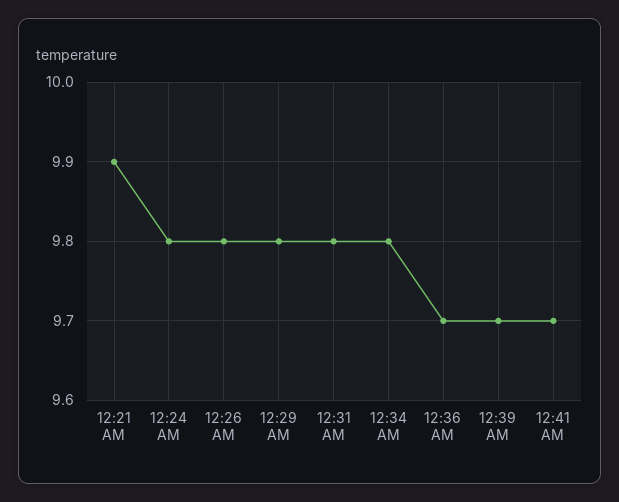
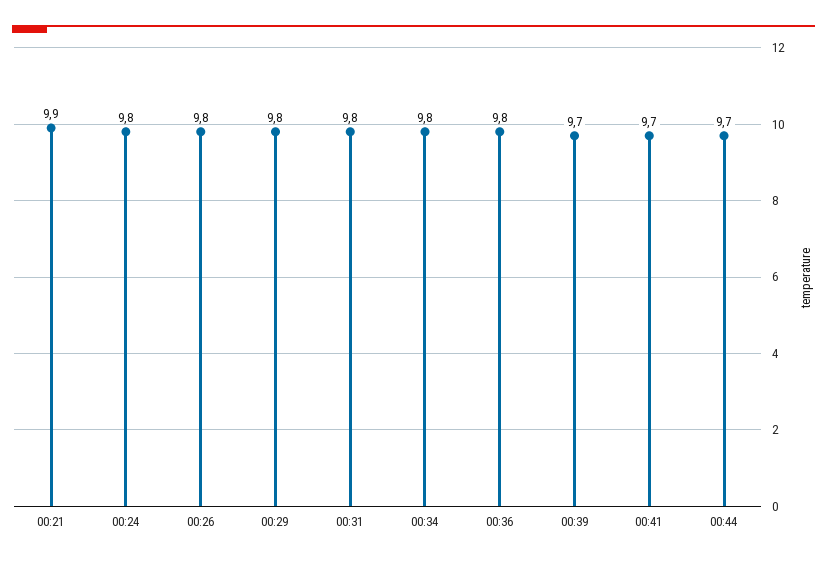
12:36 AM: 9.7 -> 9.8
00:44: none -> 9.7

